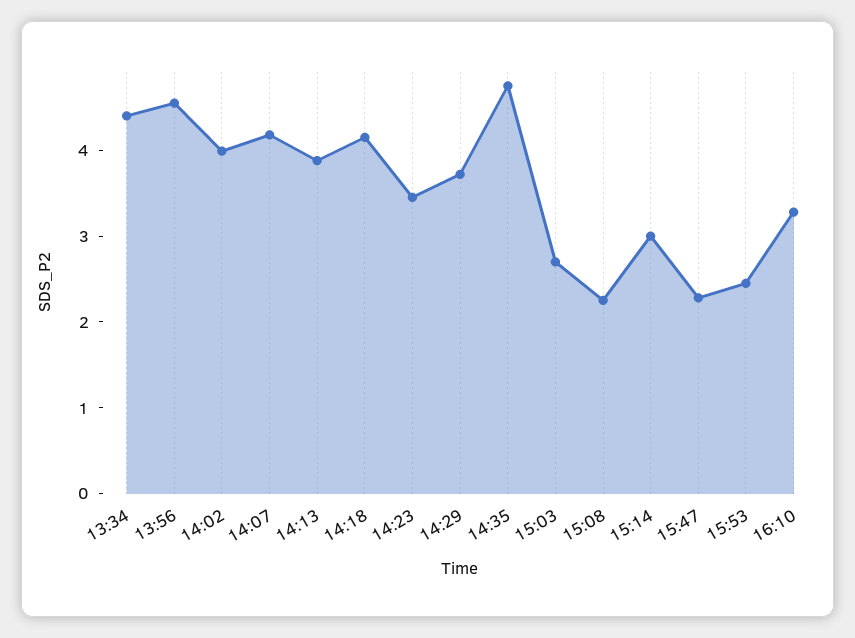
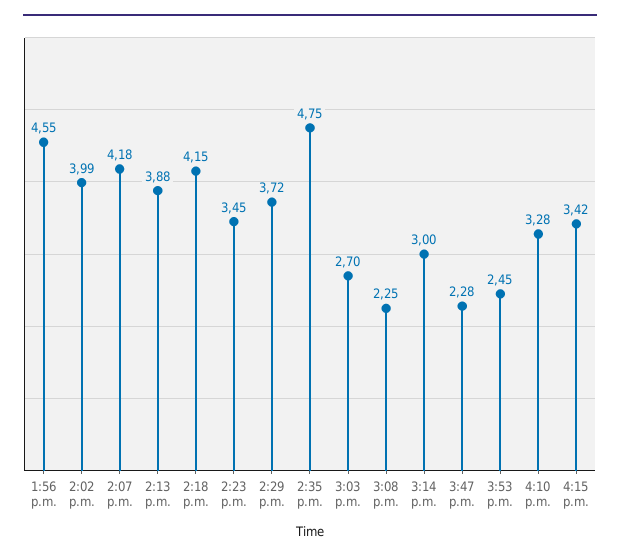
13:34: 4.4 -> none
4:15 p.m.: none -> 3.42

